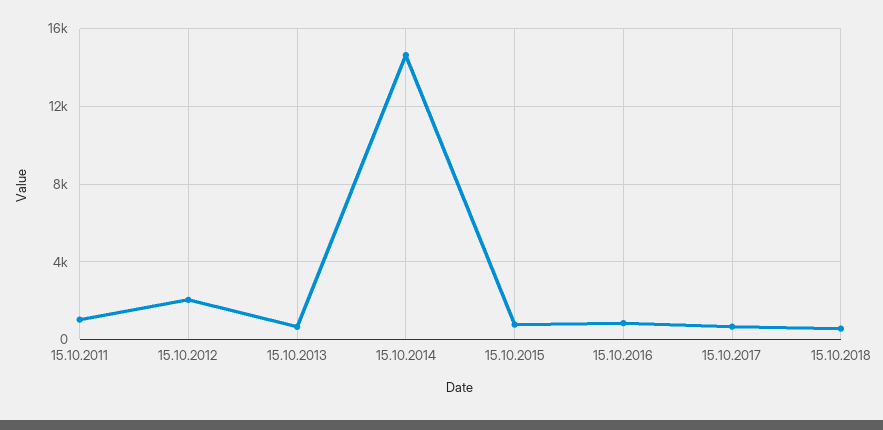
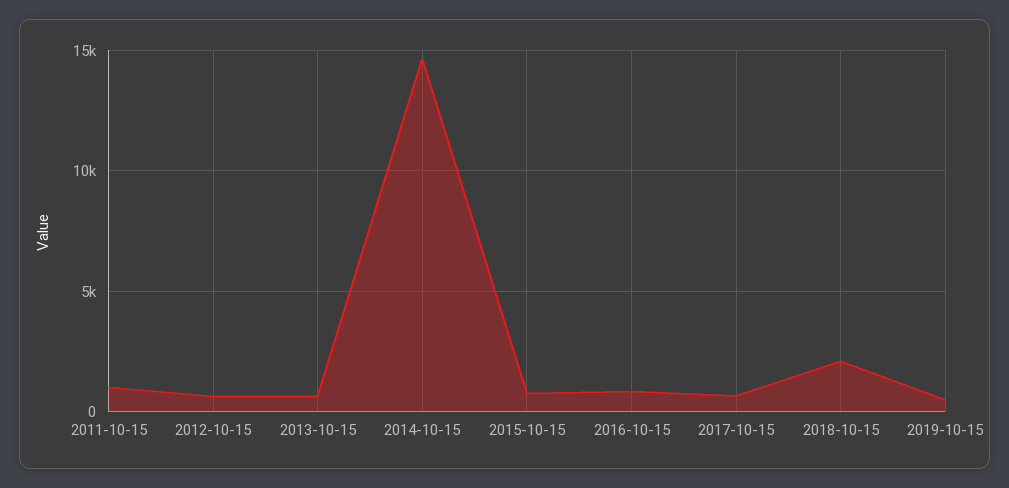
15.10.2012: 2000 -> 500
15.10.2018: 500 -> 2000
2019-10-15: none -> 500

